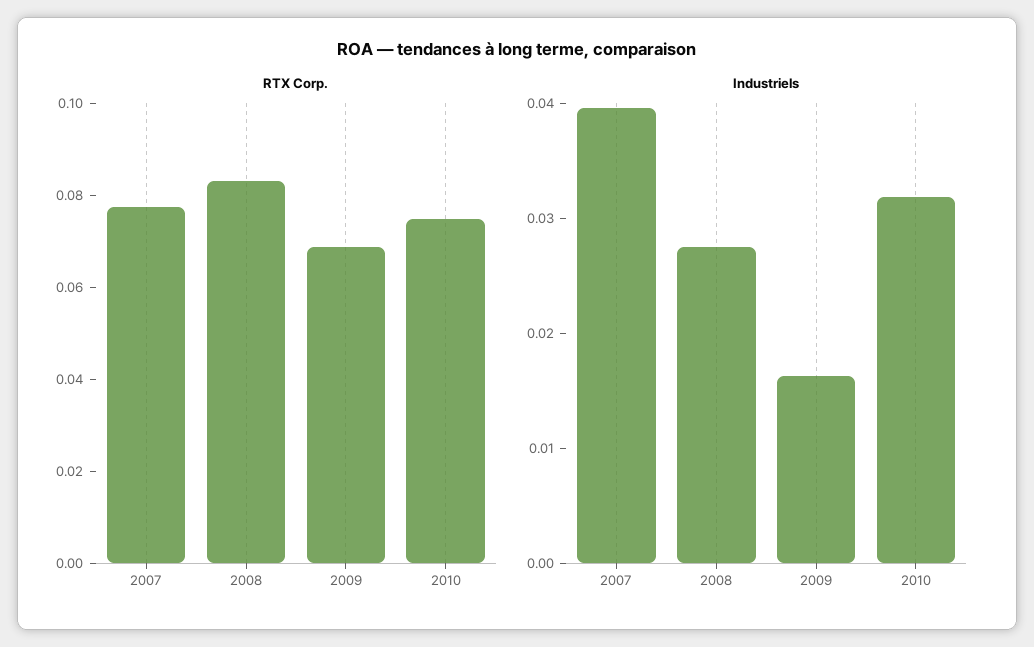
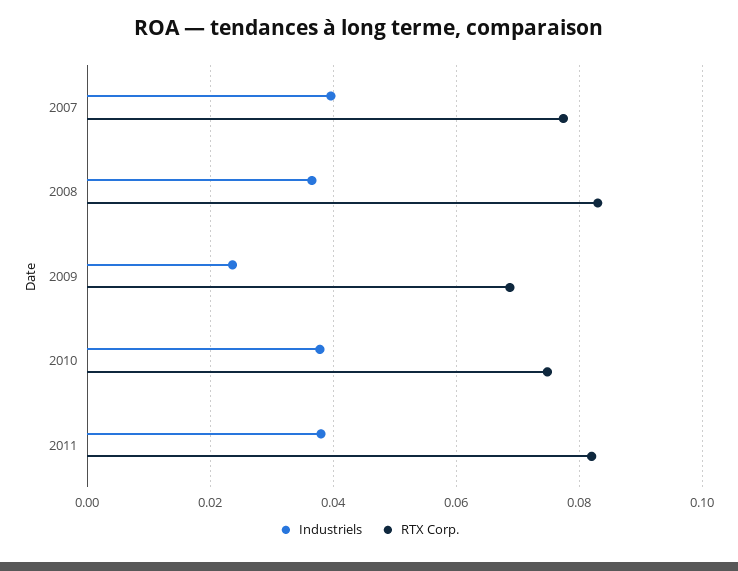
Industriels, 2008: 0.028 -> 0.036
Industriels, 2009: 0.016 -> 0.024
Industriels, 2010: 0.032 -> 0.038
Industriels, 2011: none -> 0.038
RTX Corp., 2011: none -> 0.082

